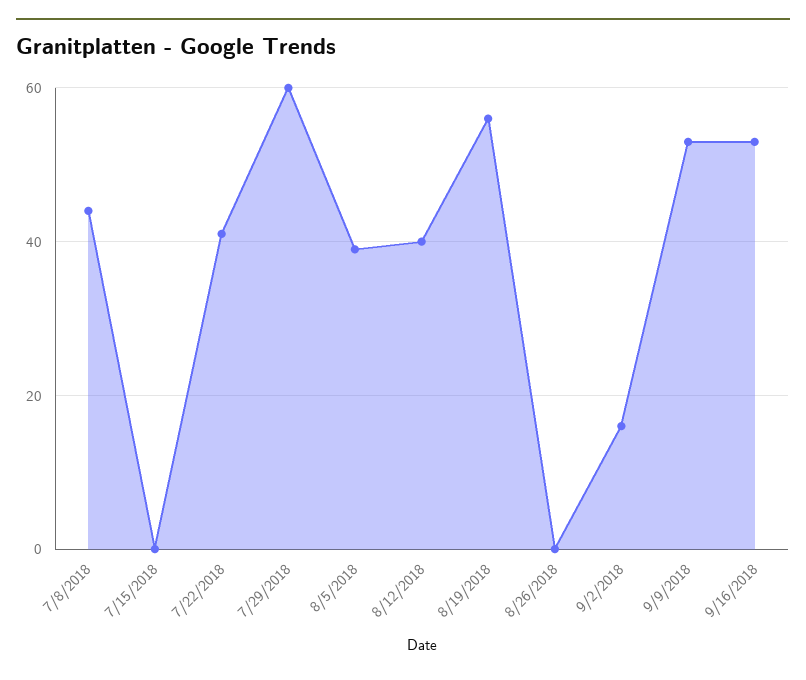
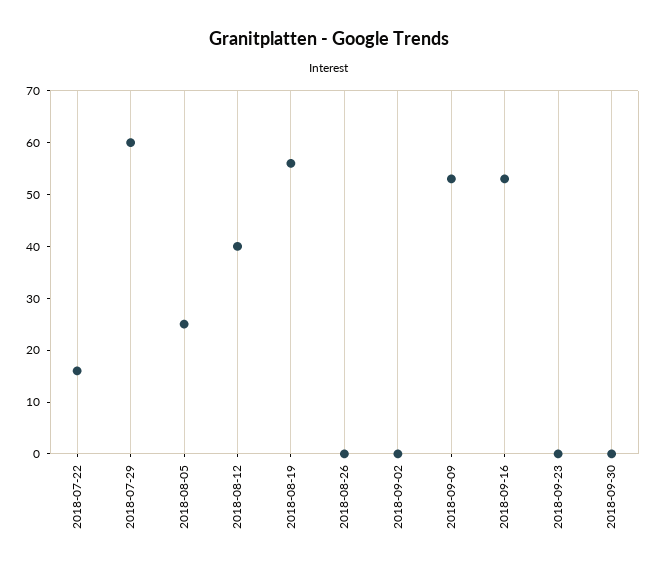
7/8/2018: 45 -> none
7/15/2018: 0 -> none
7/22/2018: 40 -> 15
8/5/2018: 40 -> 25
9/2/2018: 15 -> 0
2018-09-23: none -> 0
2018-09-30: none -> 0

